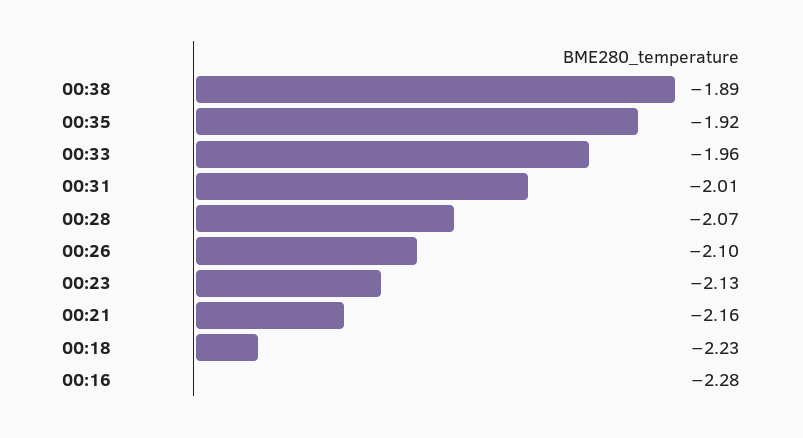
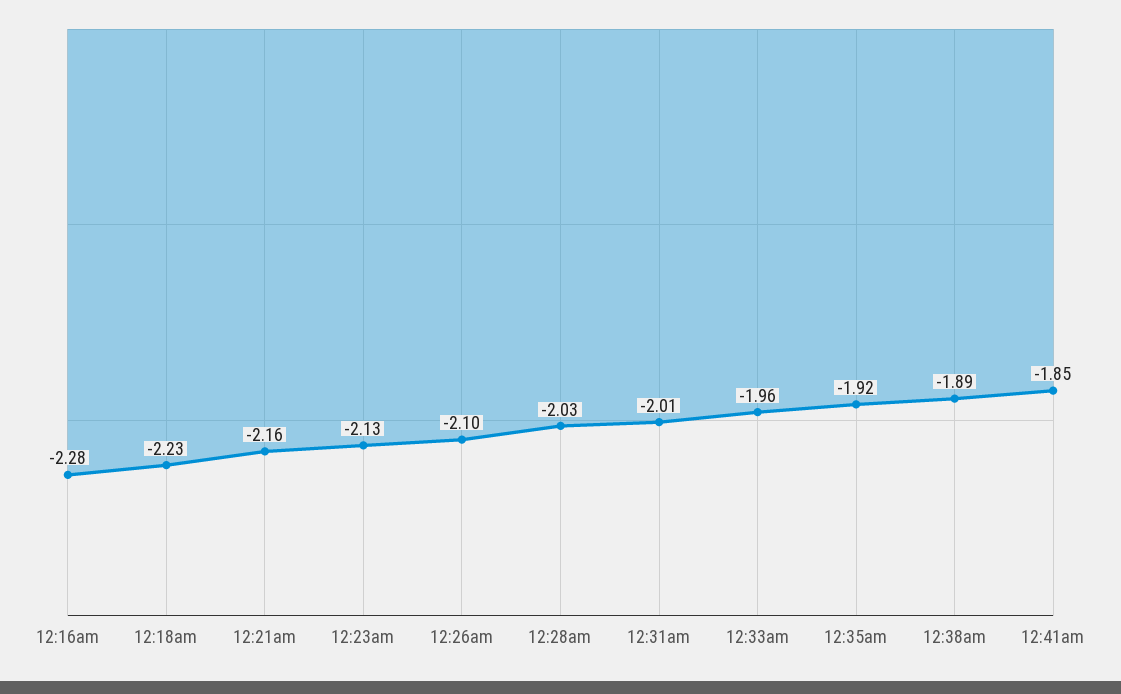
00:28: -2.07 -> -2.03
12:41am: none -> -1.85

